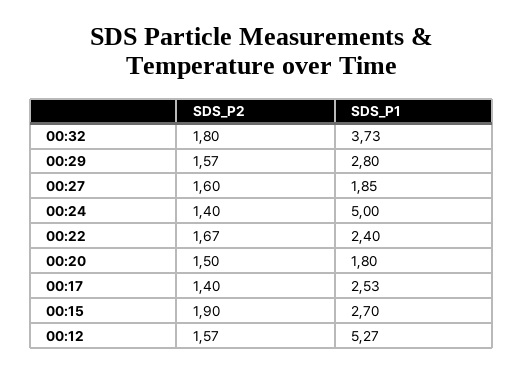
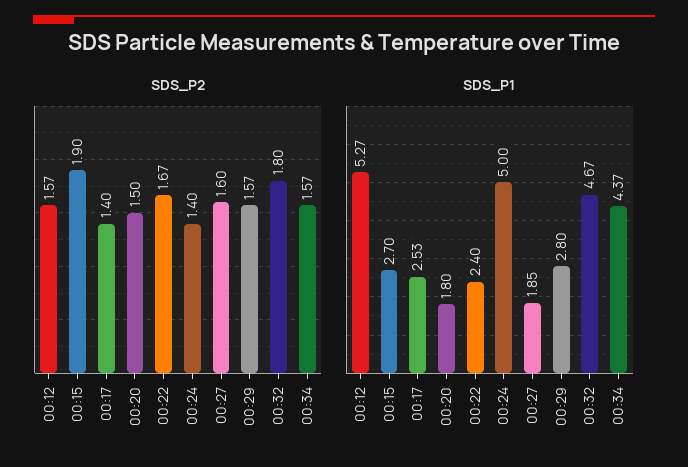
SDS_P1, 00:32: 3.73 -> 4.67
SDS_P2, 00:34: none -> 1.57
SDS_P1, 00:34: none -> 4.37

